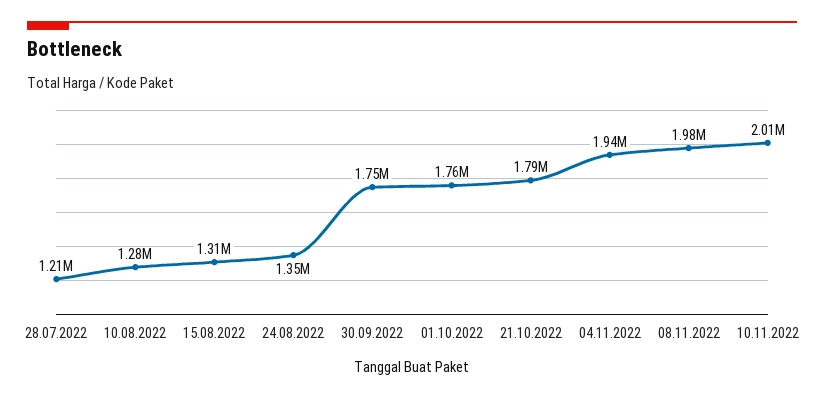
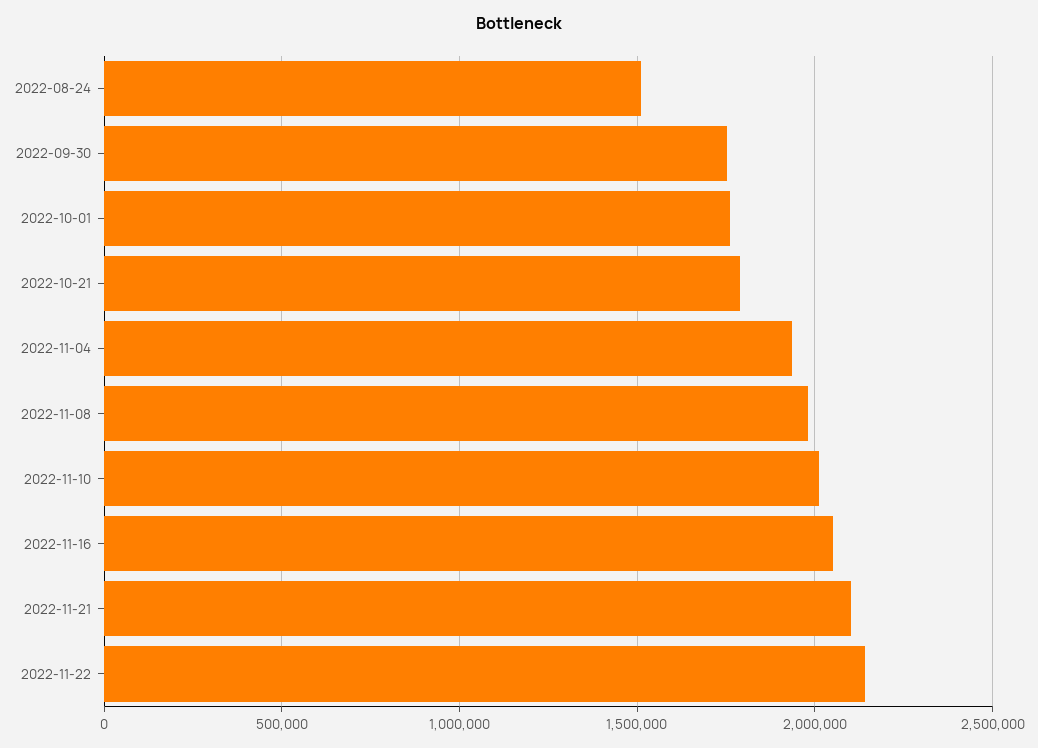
28.07.2022: 1210000 -> none
10.08.2022: 1280000 -> none
15.08.2022: 1310000 -> none
24.08.2022: 1350000 -> 1500000
2022-11-16: none -> 2050000
2022-11-21: none -> 2100000
2022-11-22: none -> 2150000

